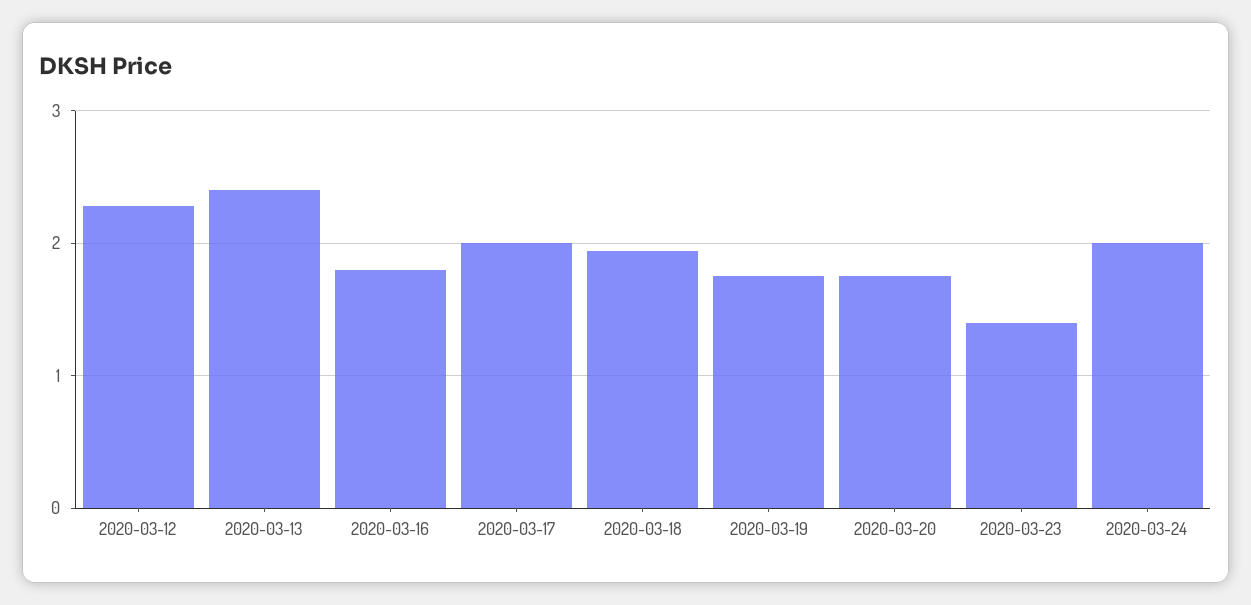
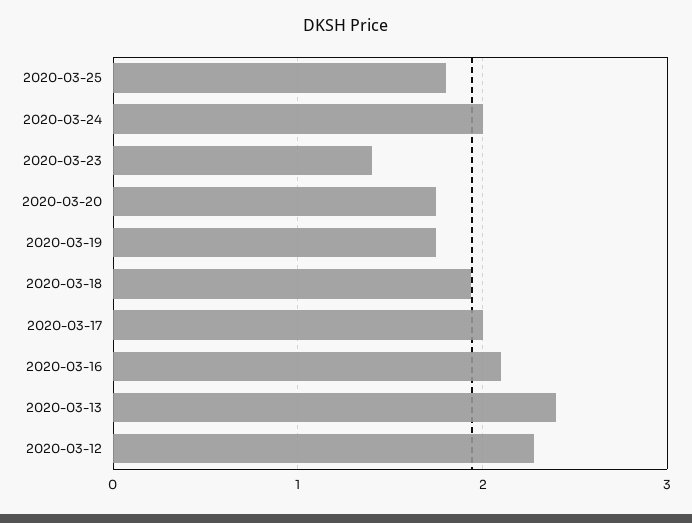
2020-03-16: 1.8 -> 2.1
2020-03-25: none -> 1.8

